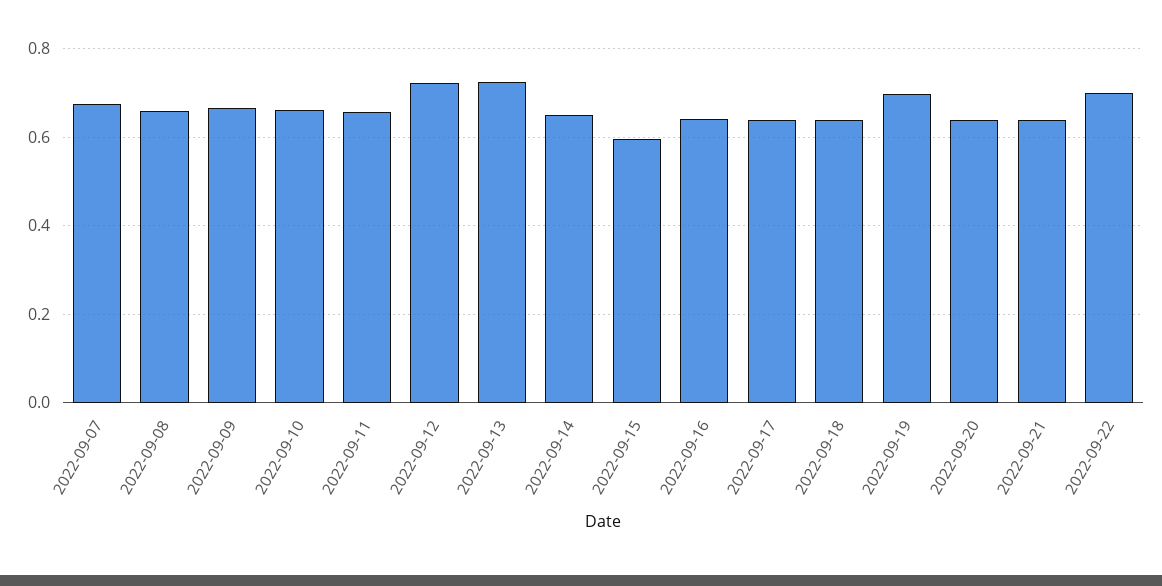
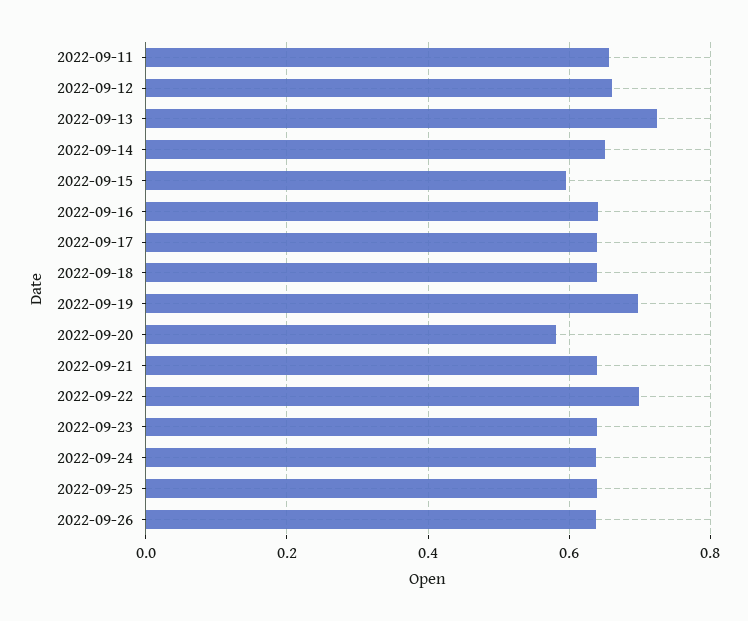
2022-09-07: 0.68 -> none
2022-09-08: 0.66 -> none
2022-09-09: 0.66 -> none
2022-09-10: 0.66 -> none
2022-09-12: 0.72 -> 0.66
2022-09-20: 0.64 -> 0.58
2022-09-23: none -> 0.64
2022-09-24: none -> 0.64
2022-09-25: none -> 0.64
2022-09-26: none -> 0.64

